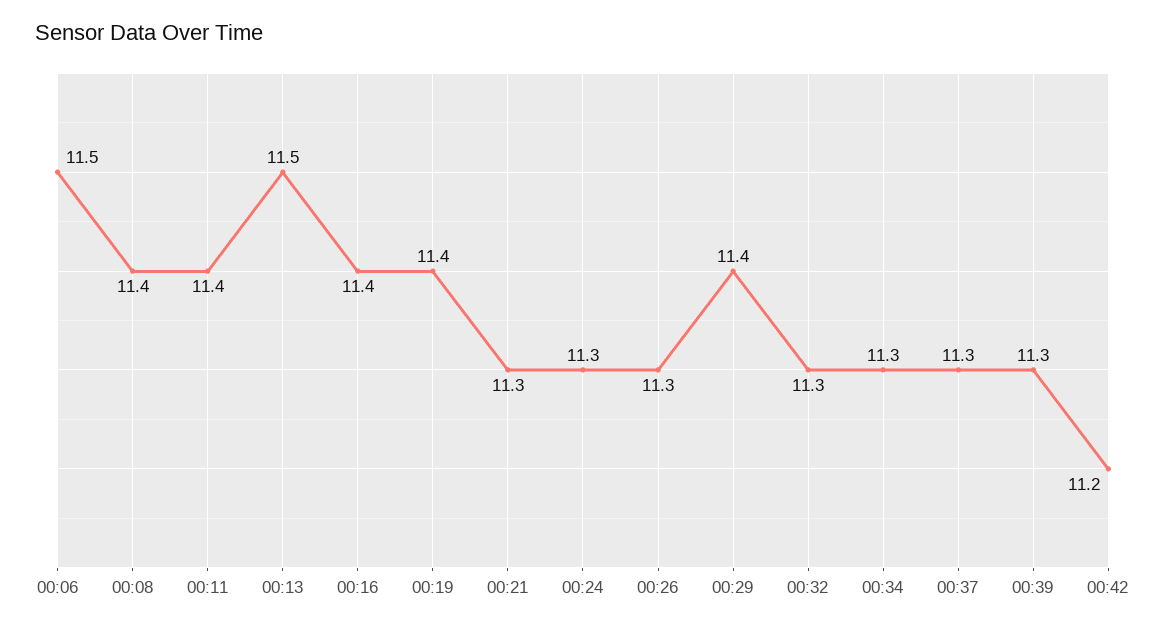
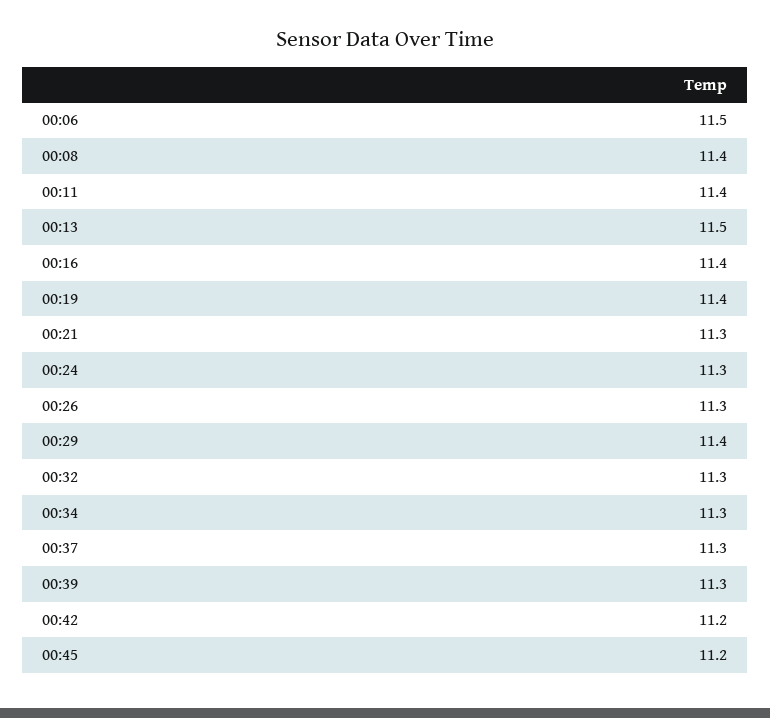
00:45: none -> 11.2

